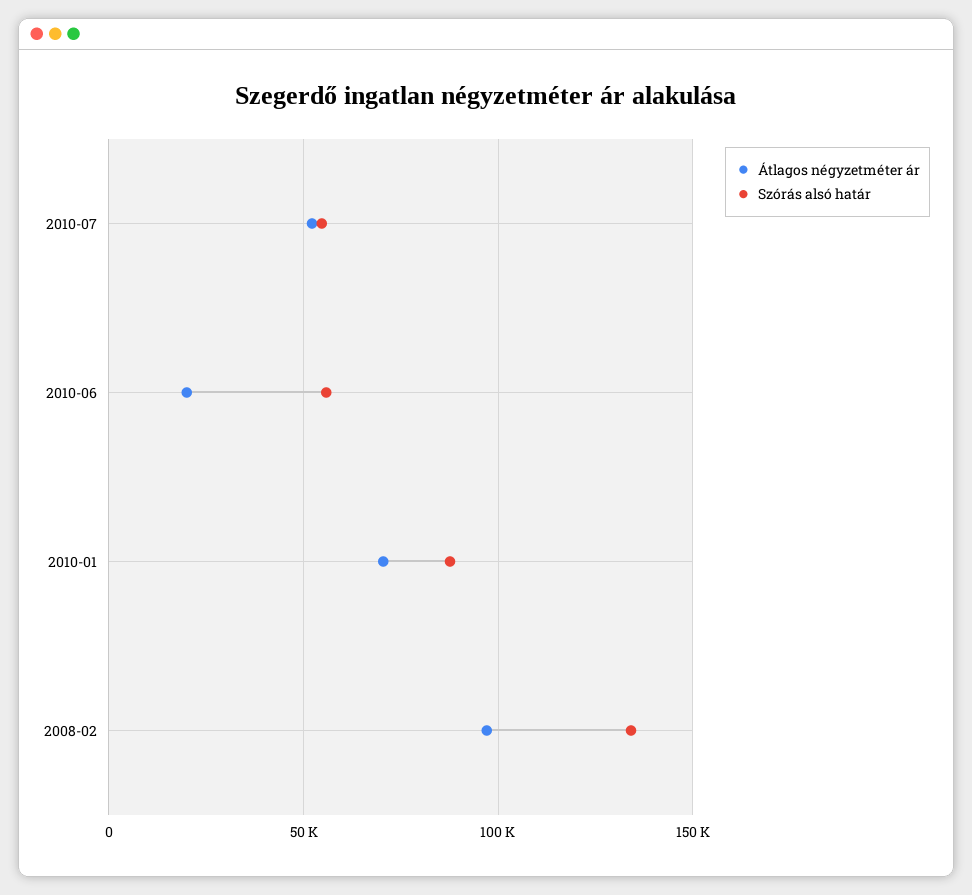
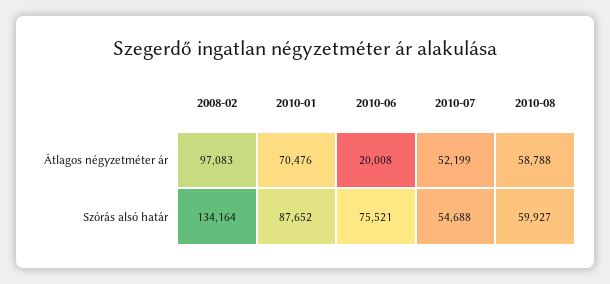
Szórás alsó határ, 2010-06: 55000 -> 75521
Átlagos négyzetméter ár, 2010-08: none -> 58788
Szórás alsó határ, 2010-08: none -> 59927

